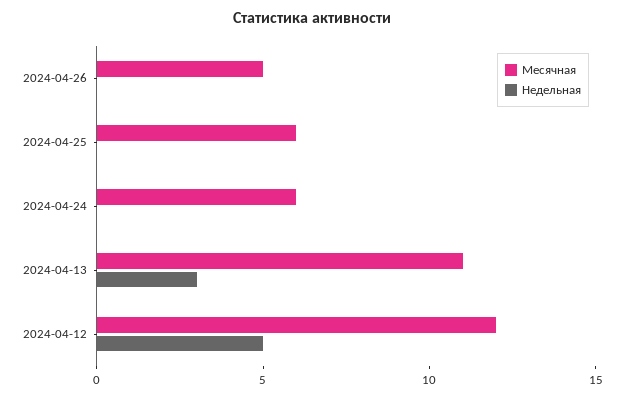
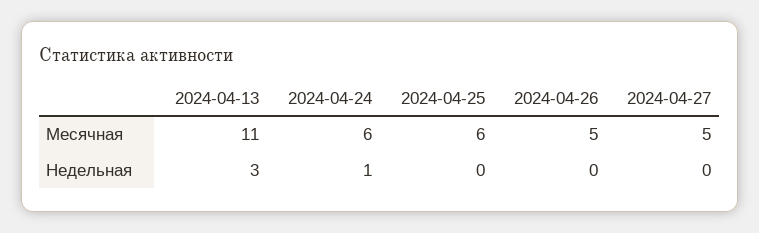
Недельная, 2024-04-24: 0 -> 1
Месячная, 2024-04-12: 12 -> none
Недельная, 2024-04-12: 5 -> none
Месячная, 2024-04-27: none -> 5
Недельная, 2024-04-27: none -> 0

